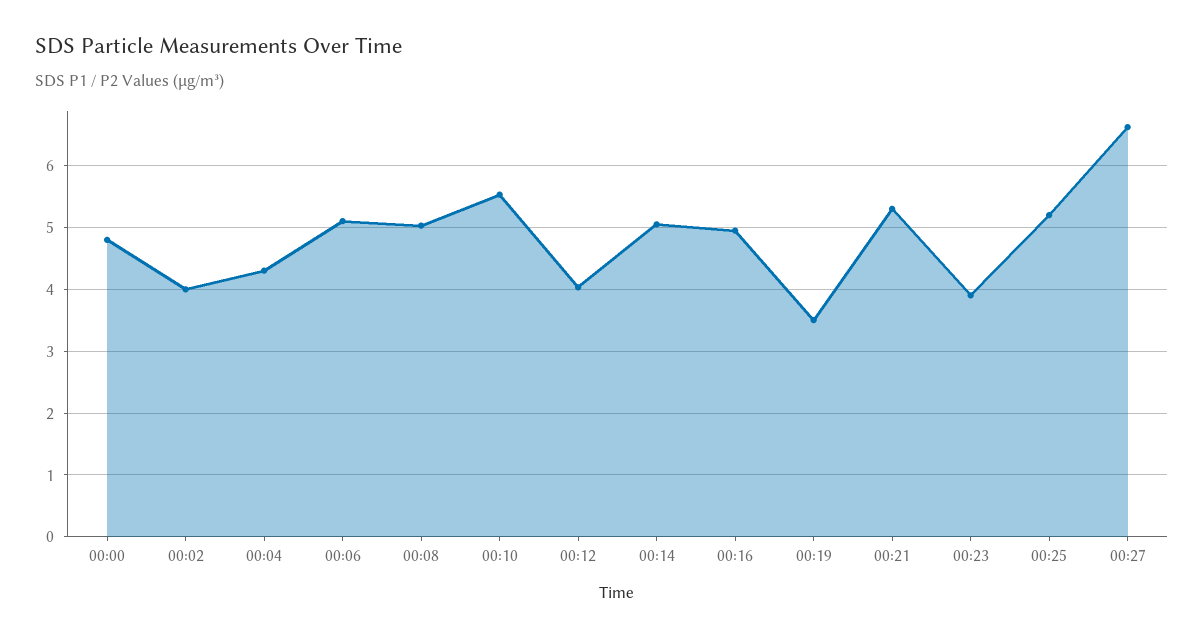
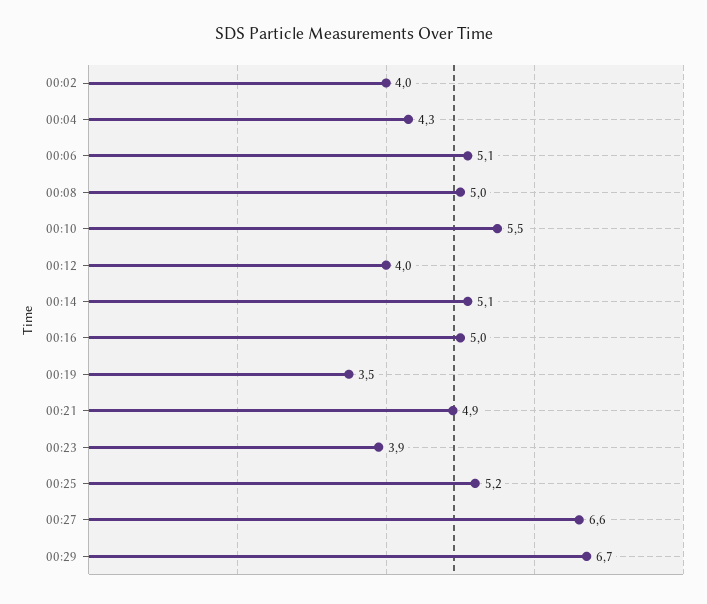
00:00: 4.8 -> none
00:21: 5.3 -> 4.9
00:29: none -> 6.7

